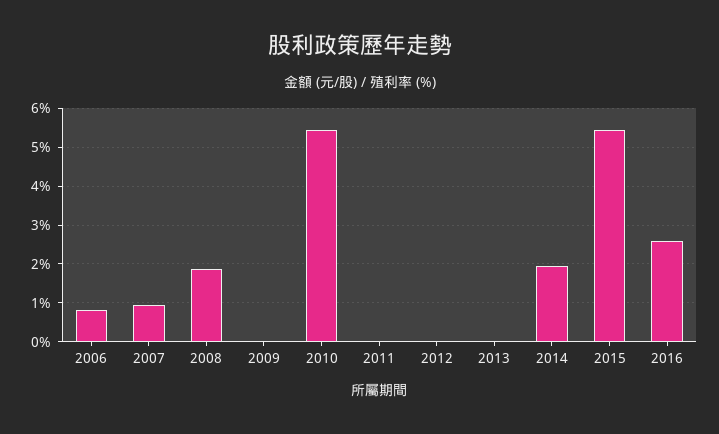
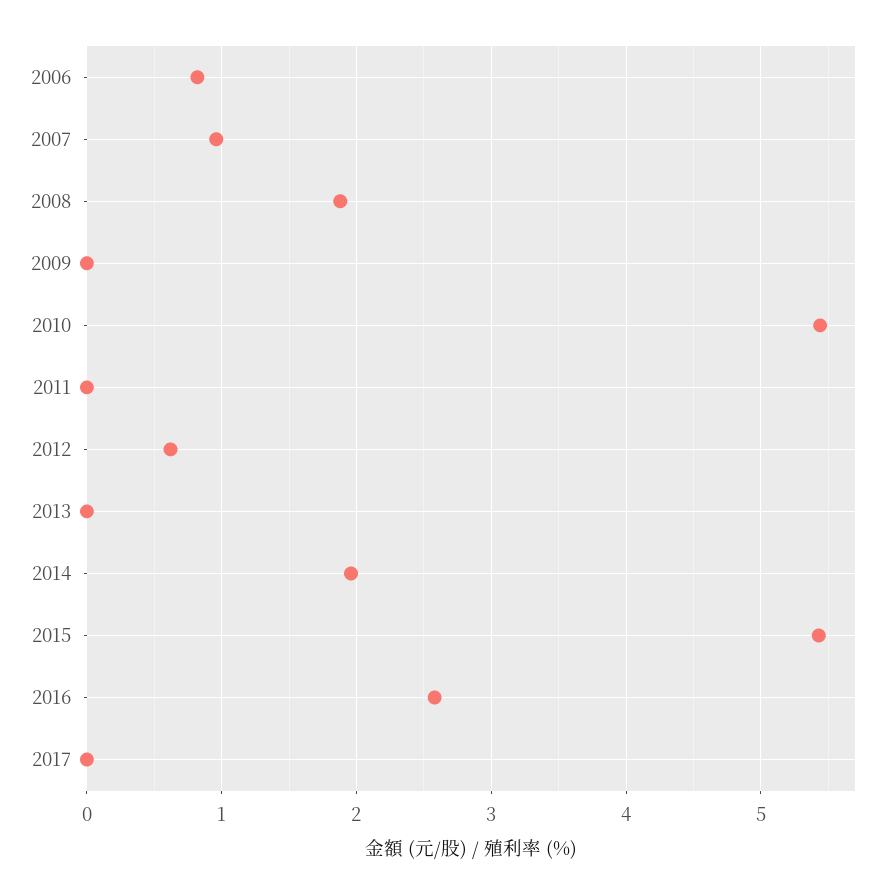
2012: 0 -> 0.6
2017: none -> 0

